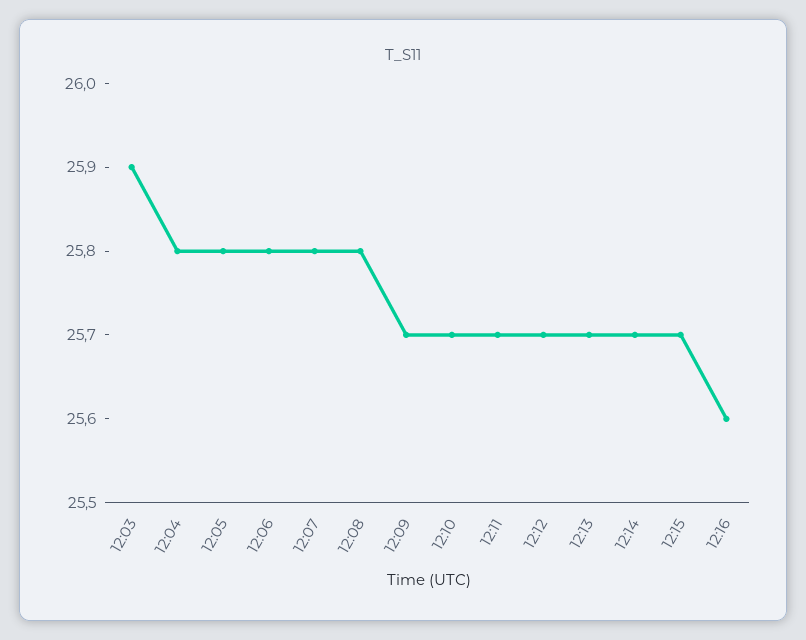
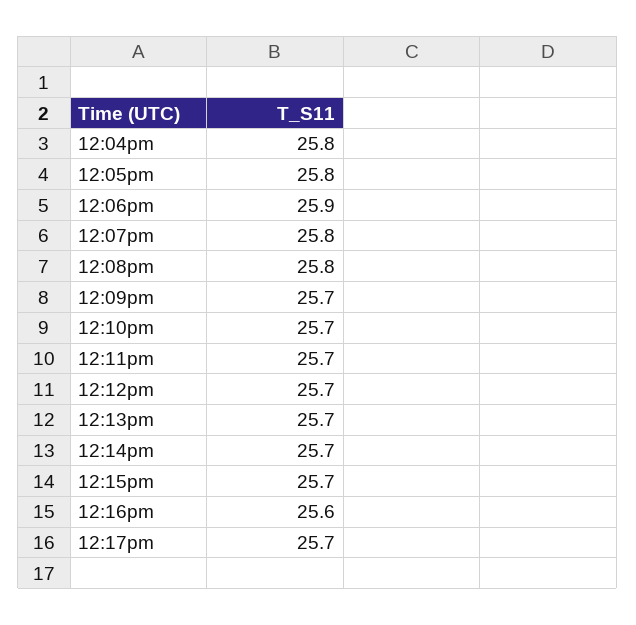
12:03: 25.9 -> none
12:06: 25.8 -> 25.9
12:17pm: none -> 25.7

